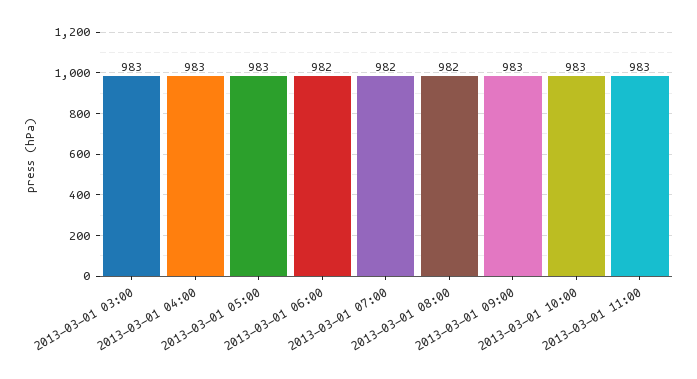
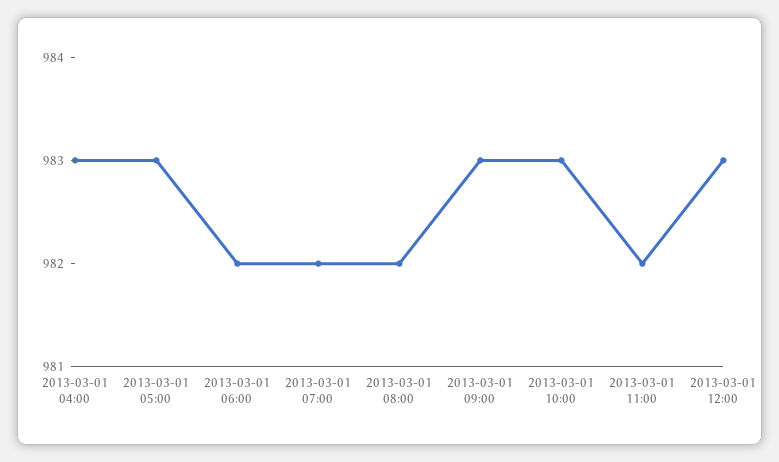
2013-03-01 03:00: 983 -> none
2013-03-01 11:00: 983 -> 982
2013-03-01 12:00: none -> 983

